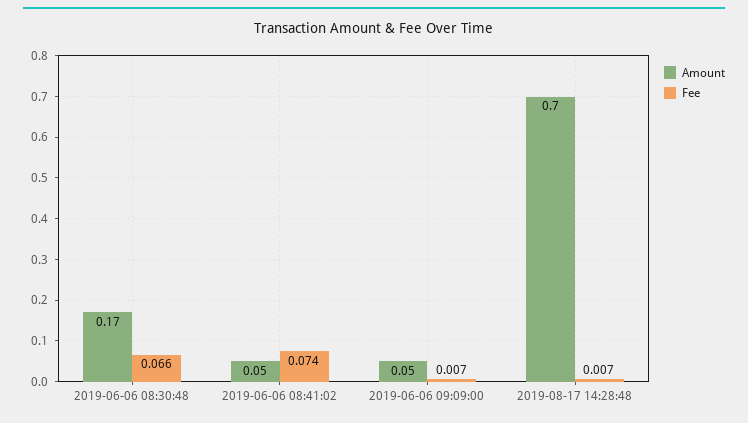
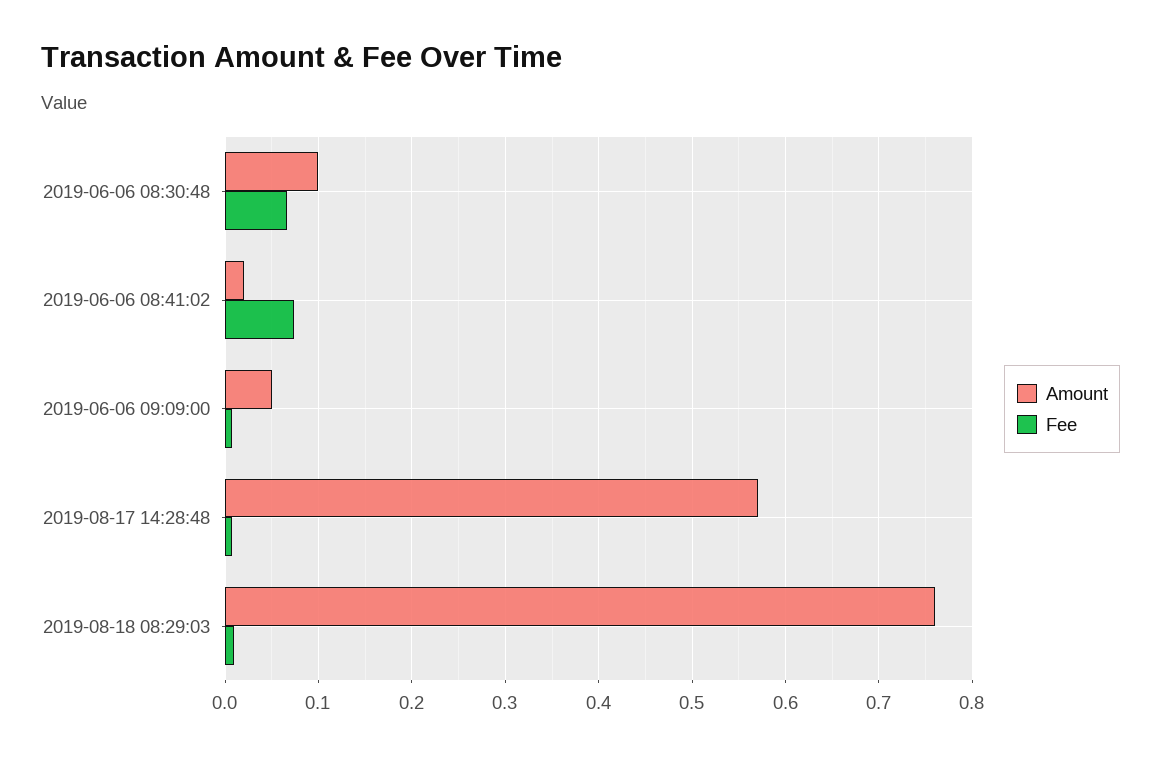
Amount, 2019-06-06 08:30:48: 0.17 -> 0.1
Amount, 2019-06-06 08:41:02: 0.05 -> 0.02
Amount, 2019-08-17 14:28:48: 0.7 -> 0.57
Amount, 2019-08-18 08:29:03: none -> 0.76
Fee, 2019-08-18 08:29:03: none -> 0.01

